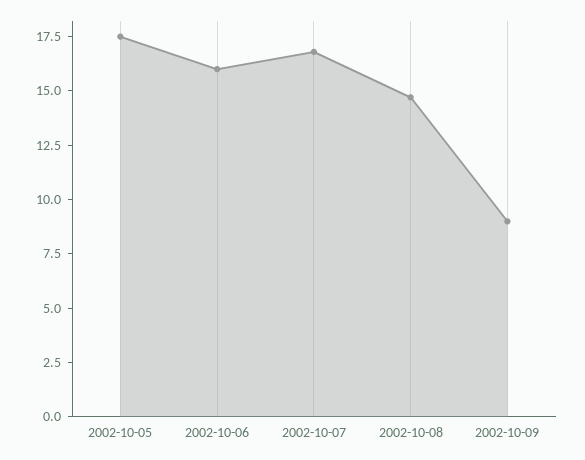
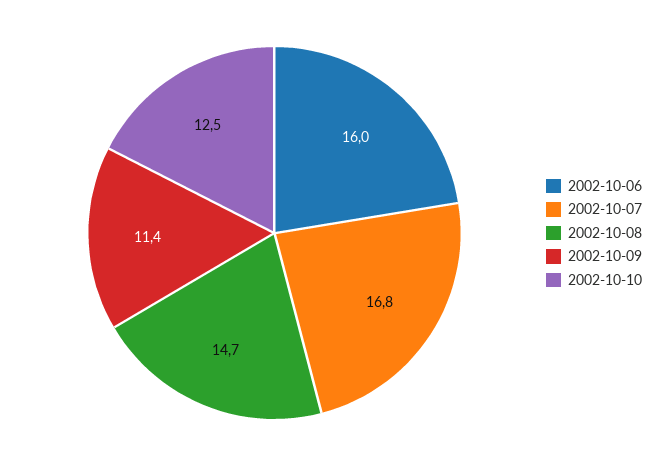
2002-10-05: 17.5 -> none
2002-10-09: 9 -> 11.4
2002-10-10: none -> 12.5

